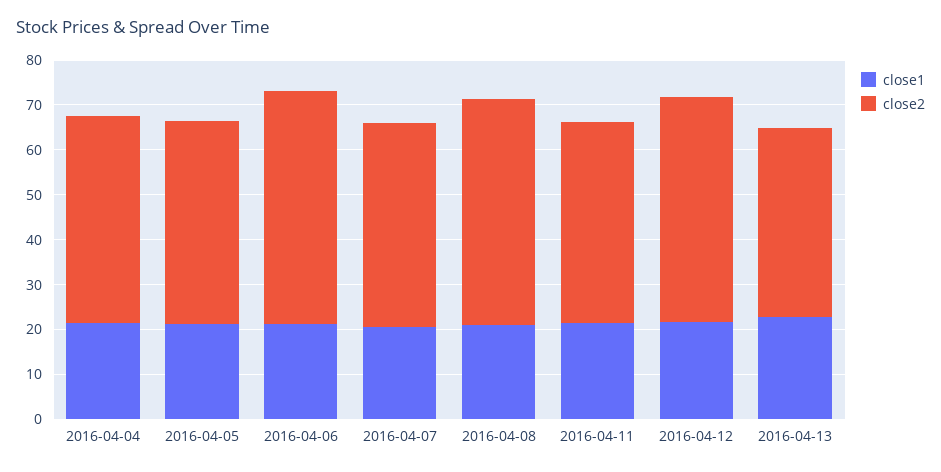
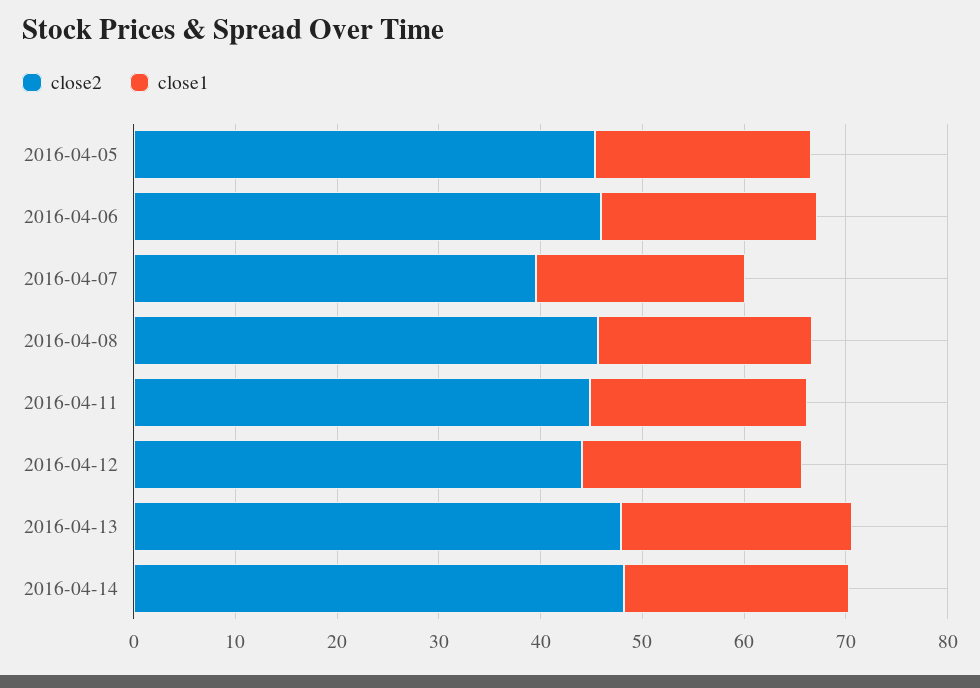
close1, 2016-04-04: 22 -> none
close2, 2016-04-04: 46 -> none
close2, 2016-04-06: 52 -> 46
close2, 2016-04-07: 46 -> 40
close2, 2016-04-08: 50 -> 46
close2, 2016-04-12: 50 -> 44
close2, 2016-04-13: 42 -> 48
close2, 2016-04-14: none -> 48
close1, 2016-04-14: none -> 22

